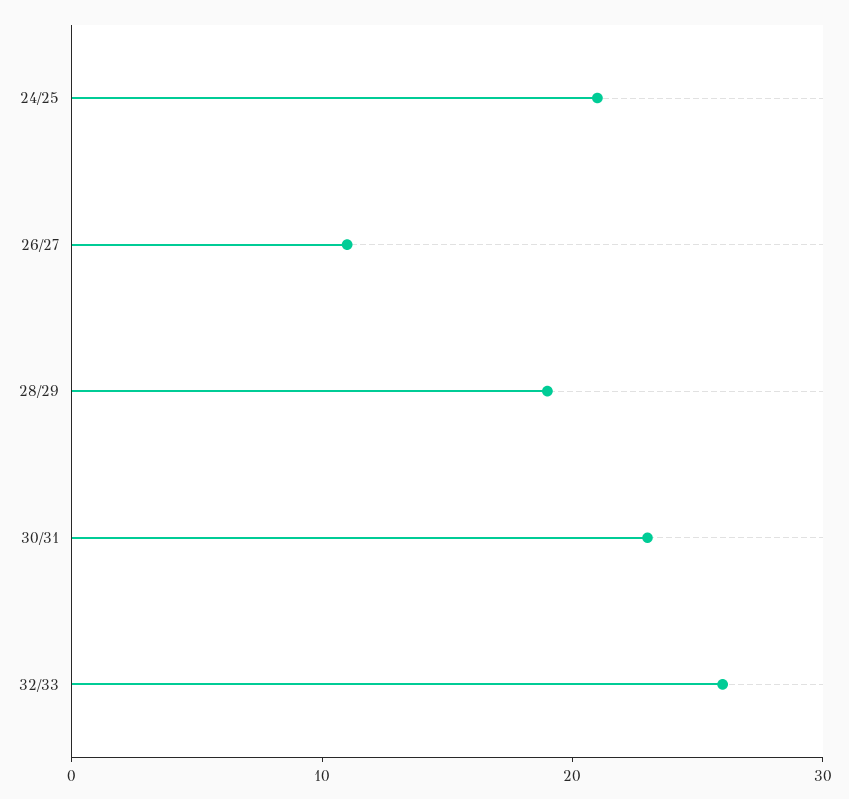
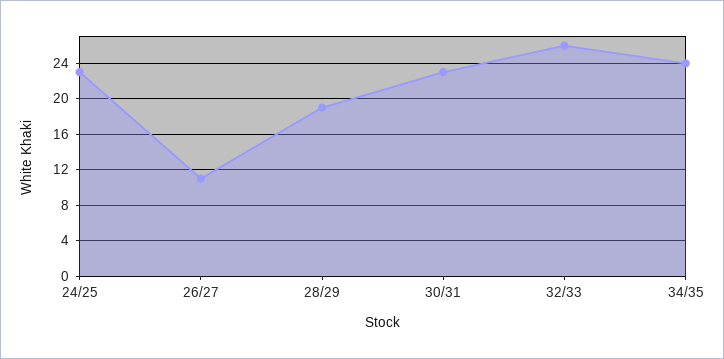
24/25: 21 -> 23
34/35: none -> 24

